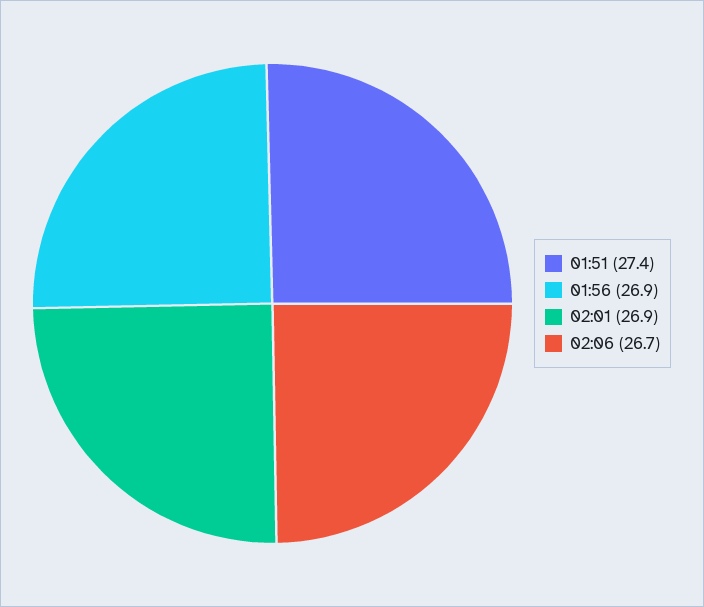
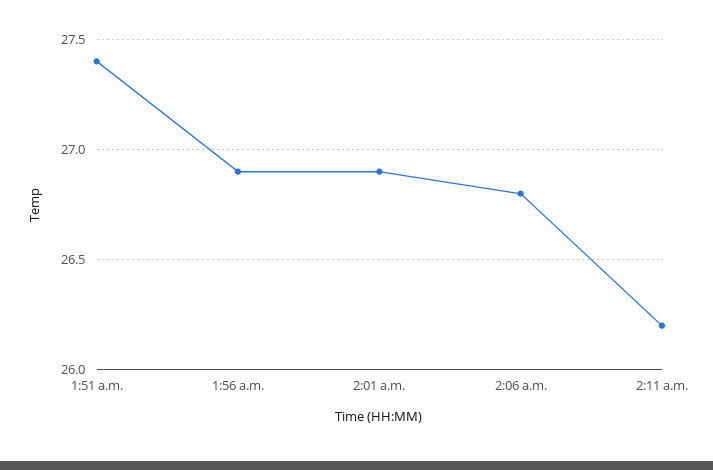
02:06: 26.7 -> 26.8
2:11 a.m.: none -> 26.2

